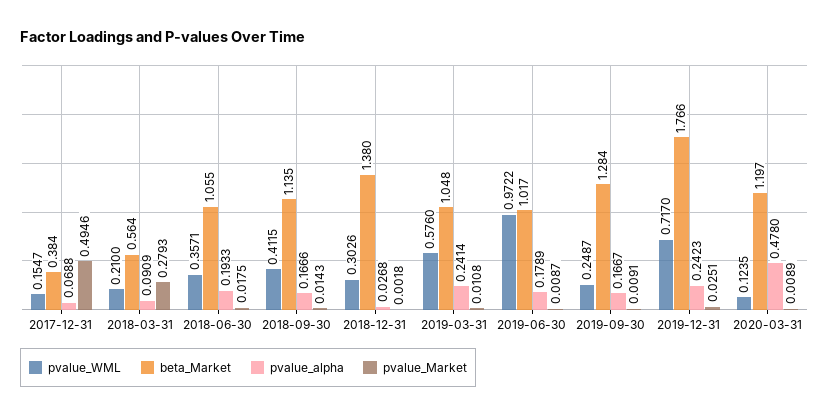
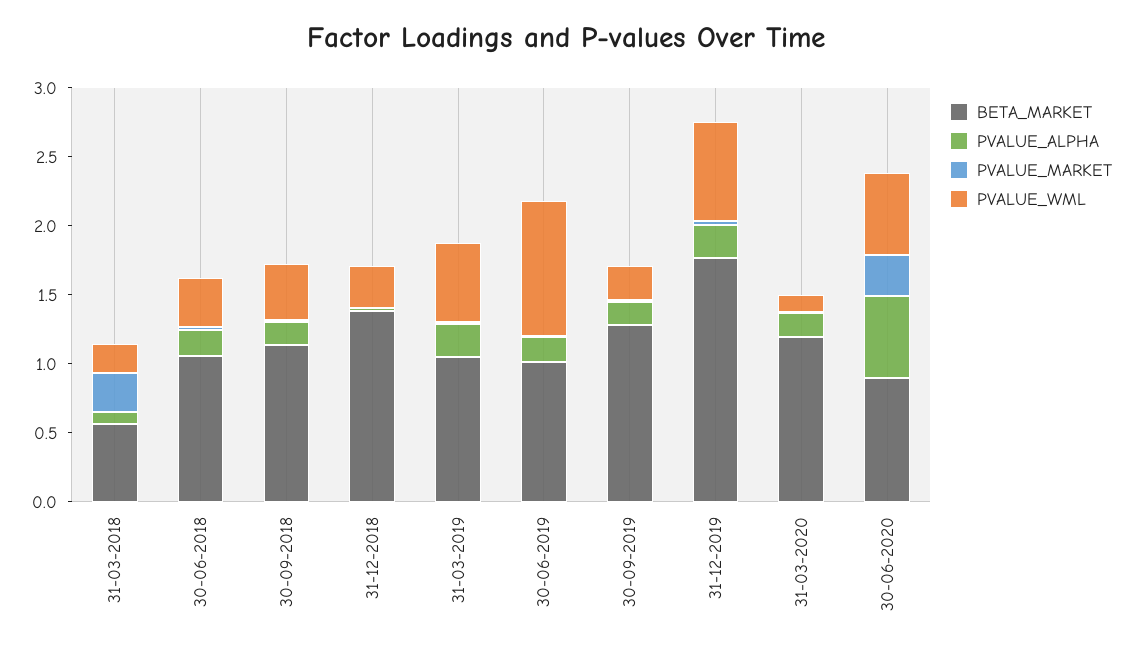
pvalue_WML, 2017-12-31: 0.1547 -> none
beta_Market, 2017-12-31: 0.384 -> none
pvalue_alpha, 2017-12-31: 0.0688 -> none
pvalue_Market, 2017-12-31: 0.4946 -> none
pvalue_alpha, 2020-03-31: 0.478 -> 0.2
beta_Market, 30-06-2020: none -> 0.9
pvalue_alpha, 30-06-2020: none -> 0.6
pvalue_Market, 30-06-2020: none -> 0.3
pvalue_WML, 30-06-2020: none -> 0.6

